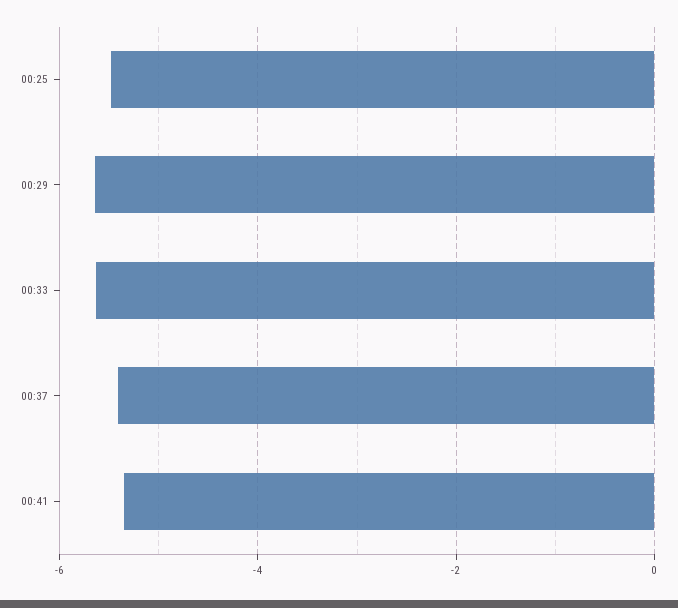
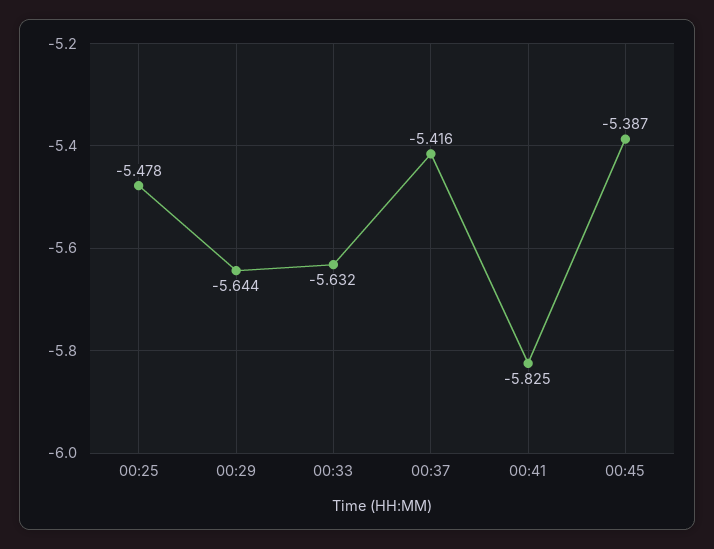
00:41: -5.4 -> -5.825
00:45: none -> -5.387

